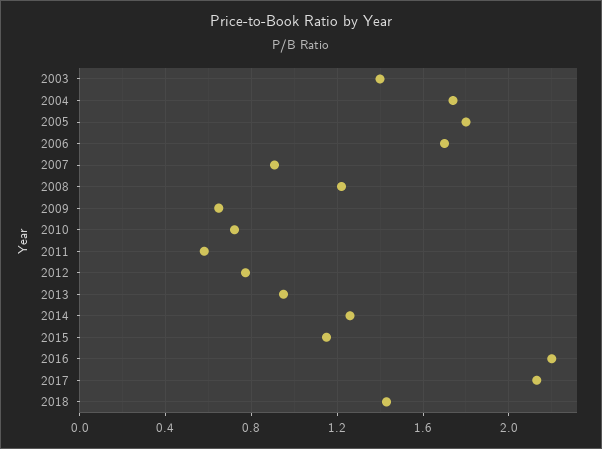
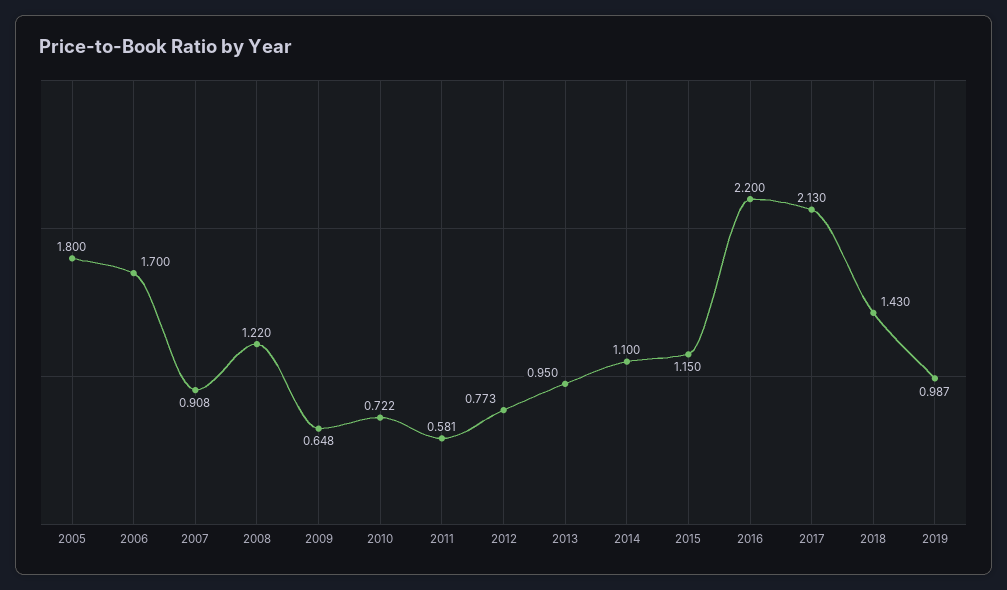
2003: 1.4 -> none
2004: 1.75 -> none
2014: 1.25 -> 1.1
2019: none -> 0.987

